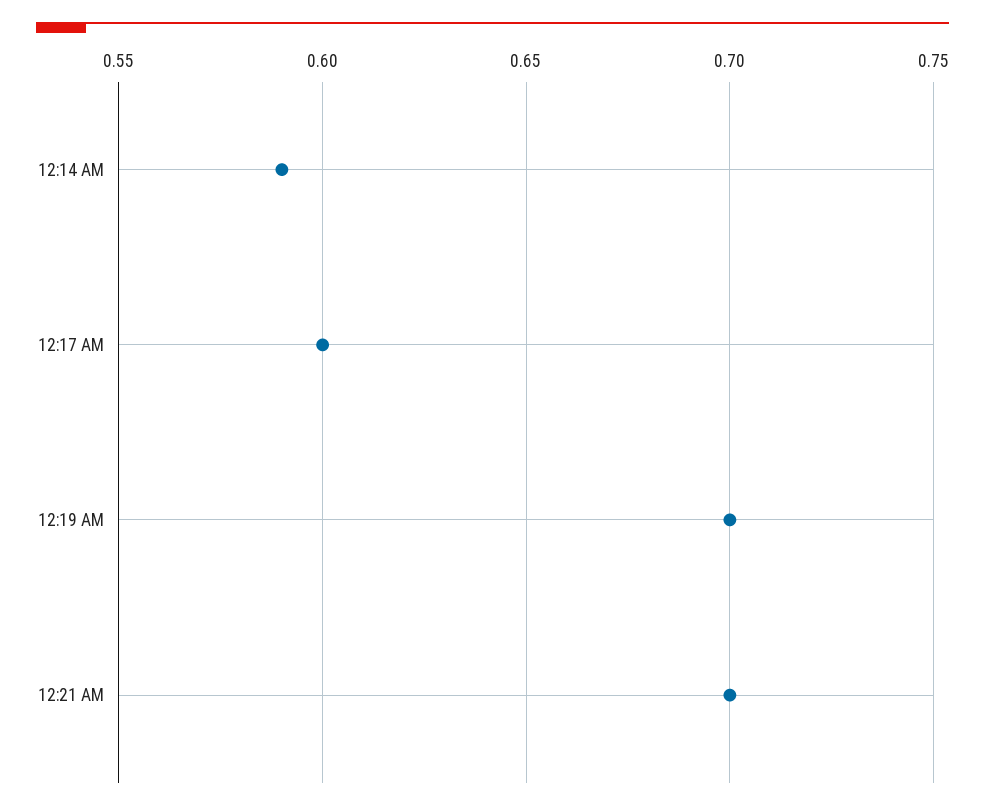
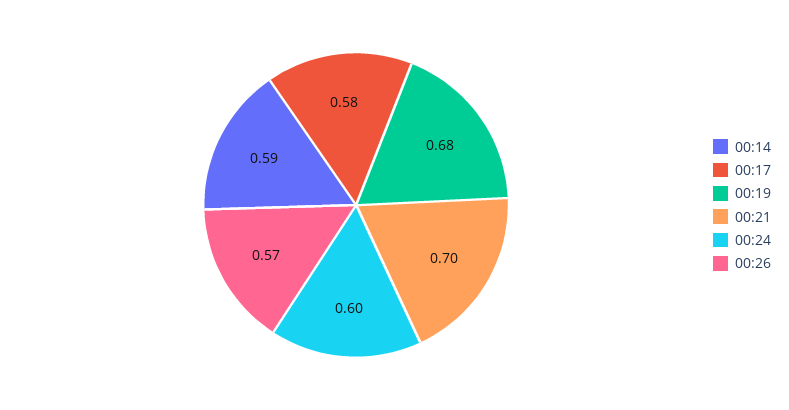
12:17 AM: 0.6 -> 0.58
12:19 AM: 0.7 -> 0.68
00:24: none -> 0.6
00:26: none -> 0.57

